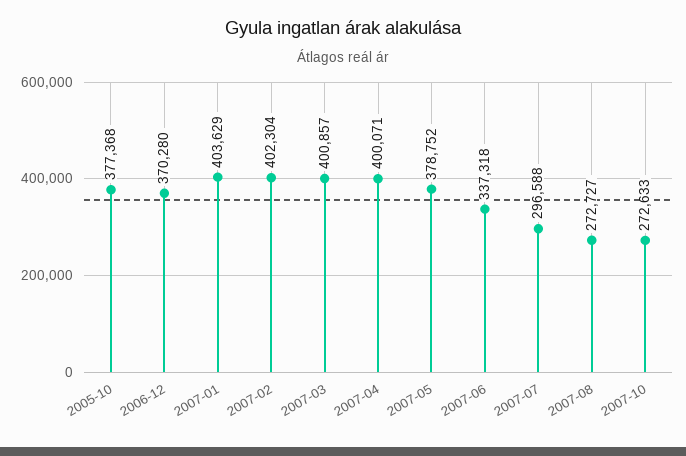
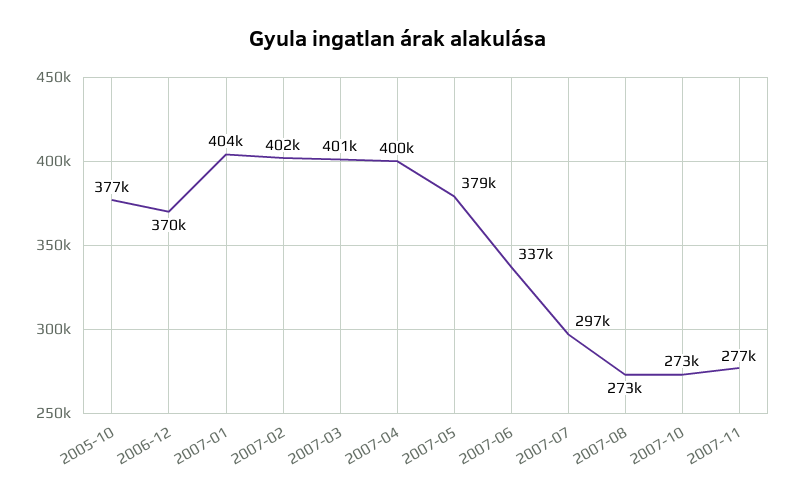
2007-11: none -> 277000

